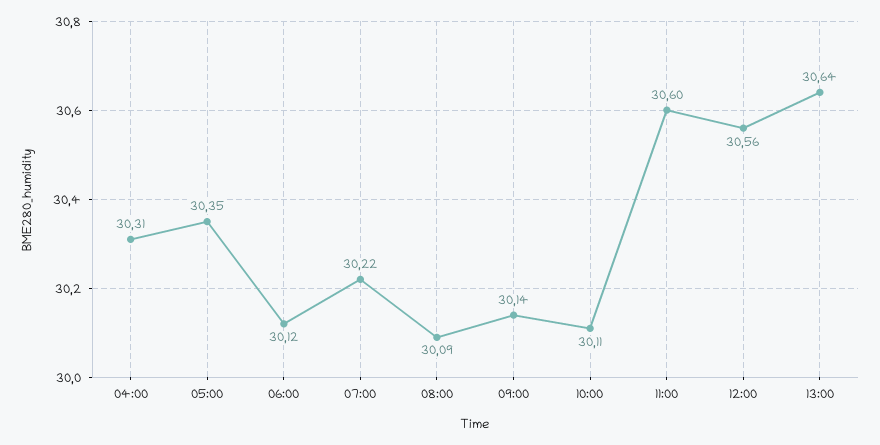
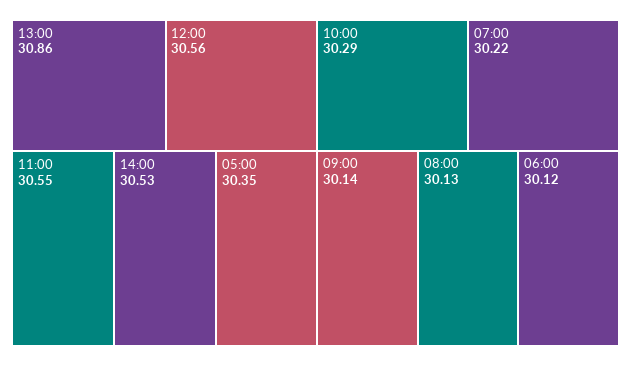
04:00: 30.31 -> none
08:00: 30.09 -> 30.13
10:00: 30.11 -> 30.29
11:00: 30.6 -> 30.55
13:00: 30.64 -> 30.86
14:00: none -> 30.53

